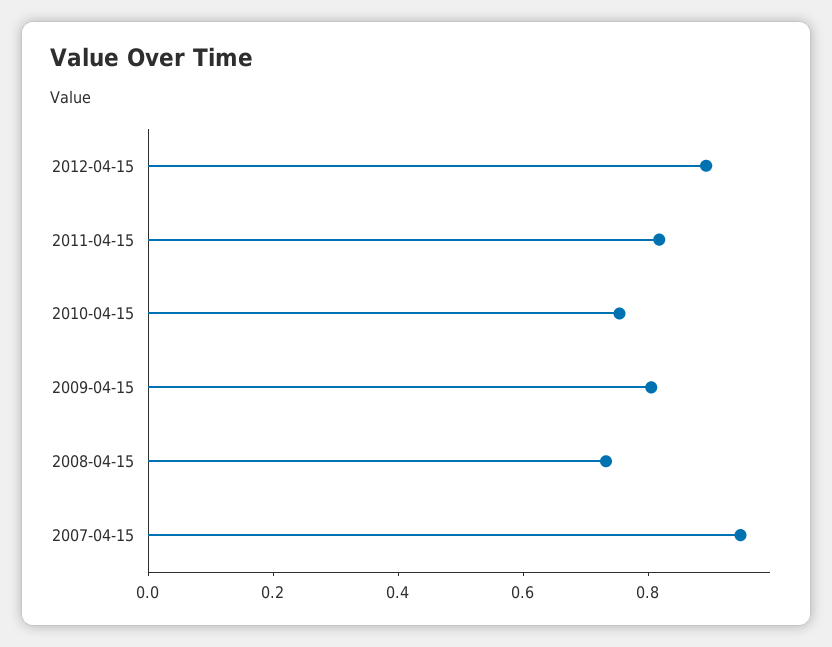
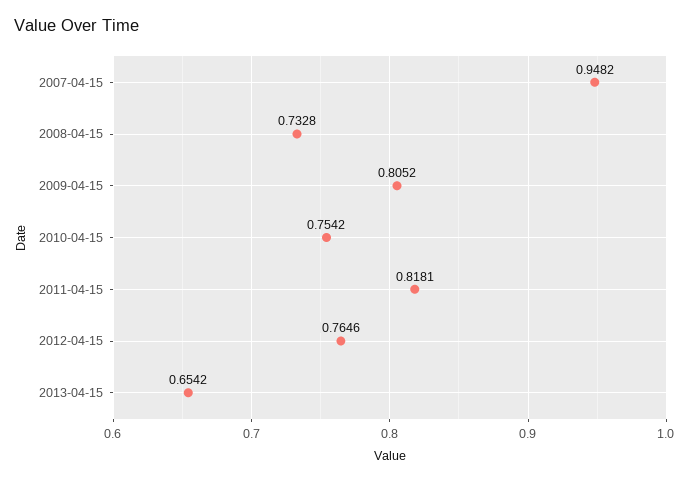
2012-04-15: 0.9 -> 0.7646
2013-04-15: none -> 0.6542

